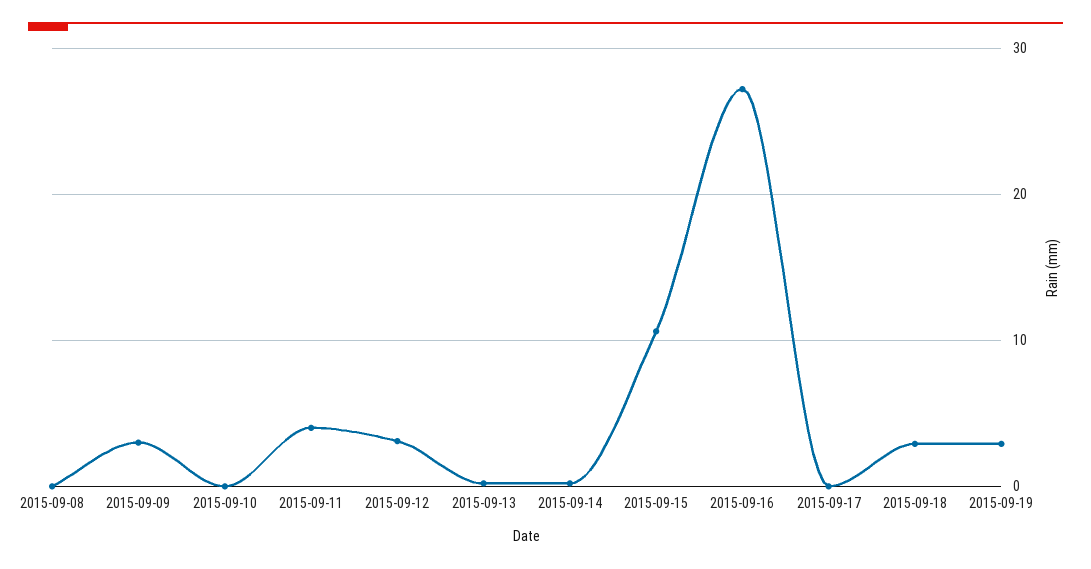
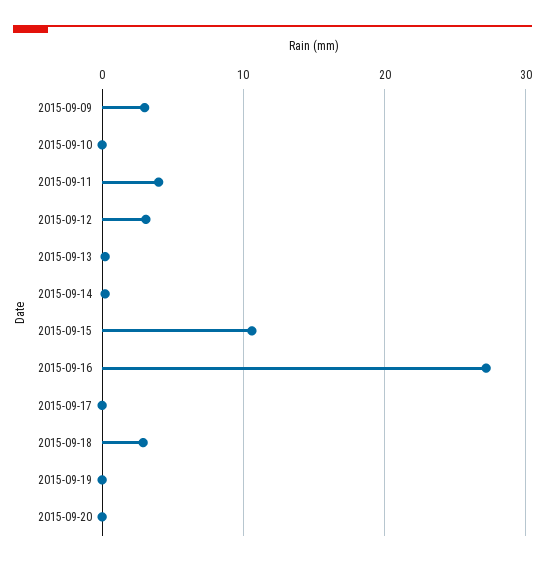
2015-09-08: 0 -> none
2015-09-19: 3 -> 0
2015-09-20: none -> 0

